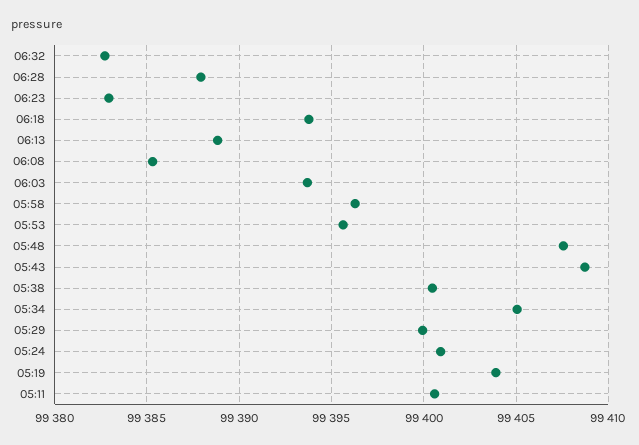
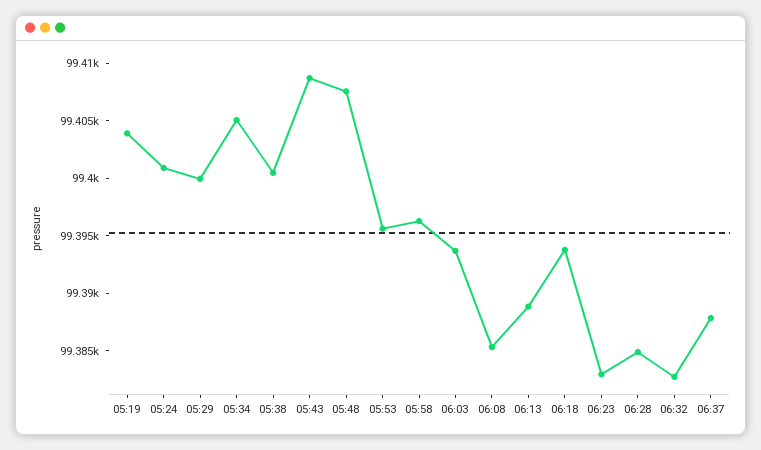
06:28: 99388 -> 99385
05:11: 99400.5 -> none
06:37: none -> 99388

